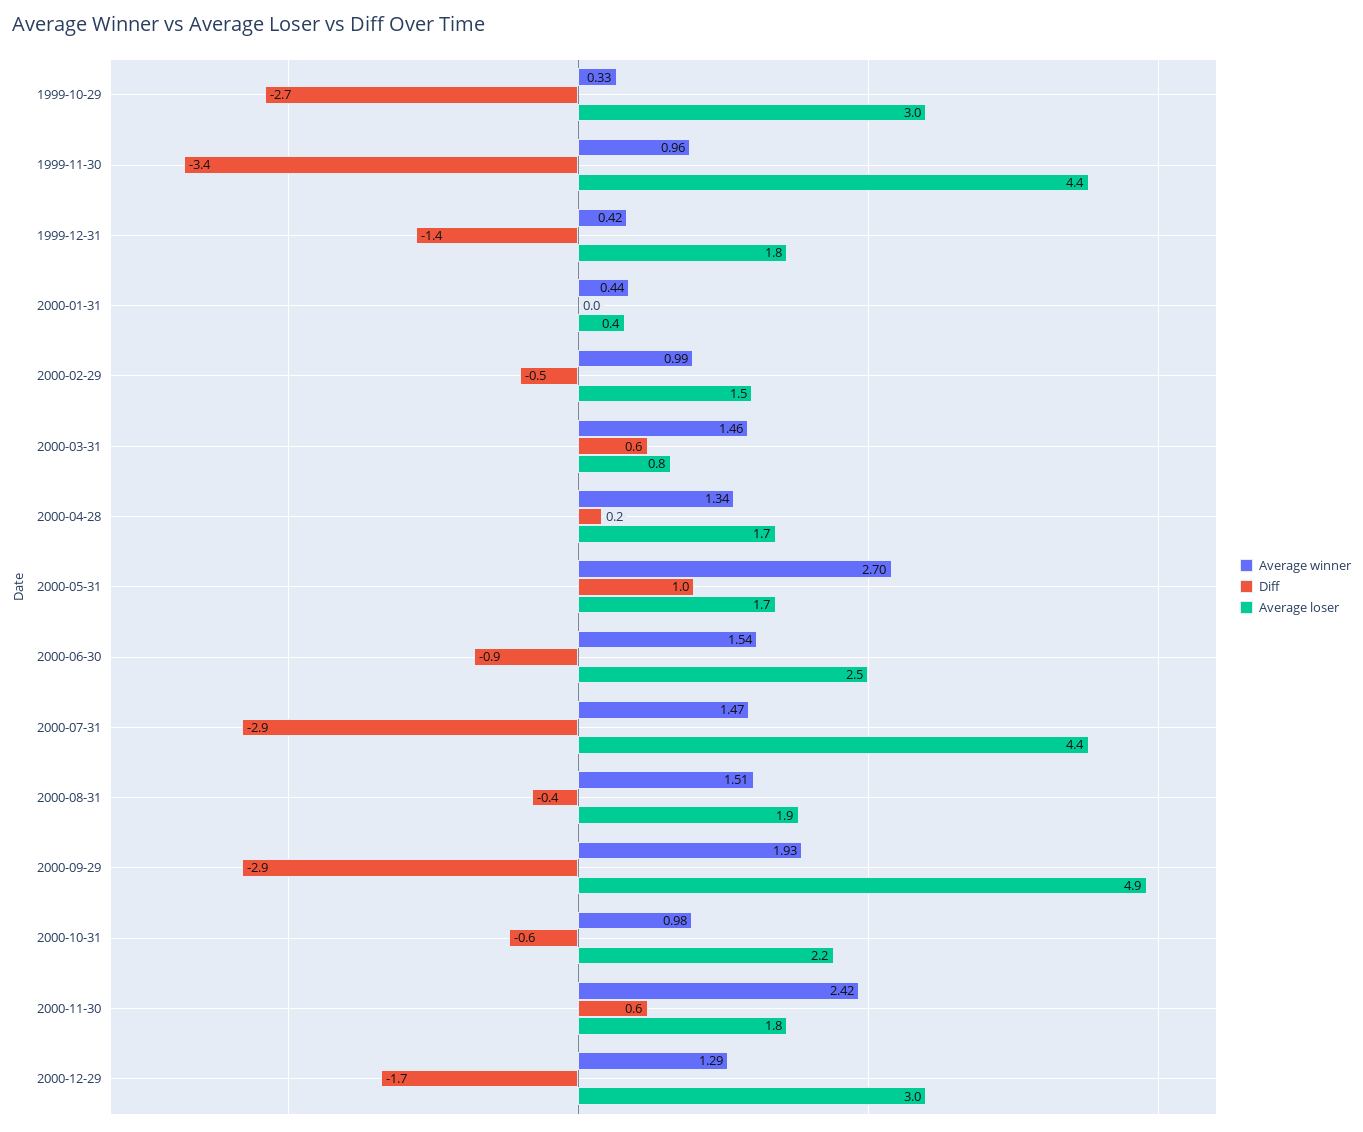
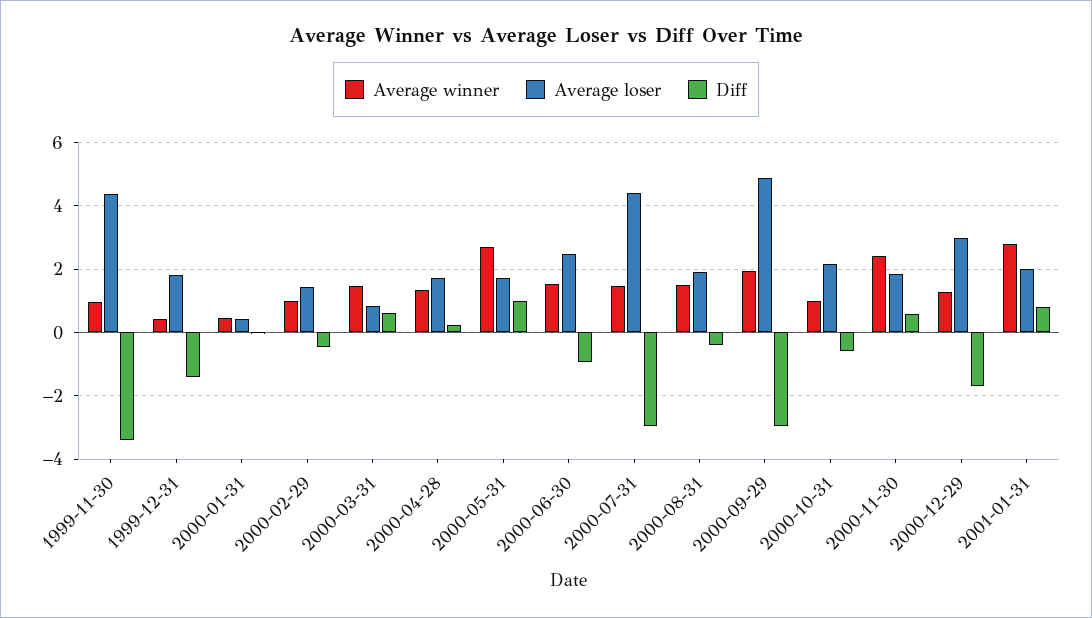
Average winner, 1999-10-29: 0.33 -> none
Diff, 1999-10-29: -2.7 -> none
Average loser, 1999-10-29: 3 -> none
Average winner, 2001-01-31: none -> 2.8
Average loser, 2001-01-31: none -> 2
Diff, 2001-01-31: none -> 0.8

